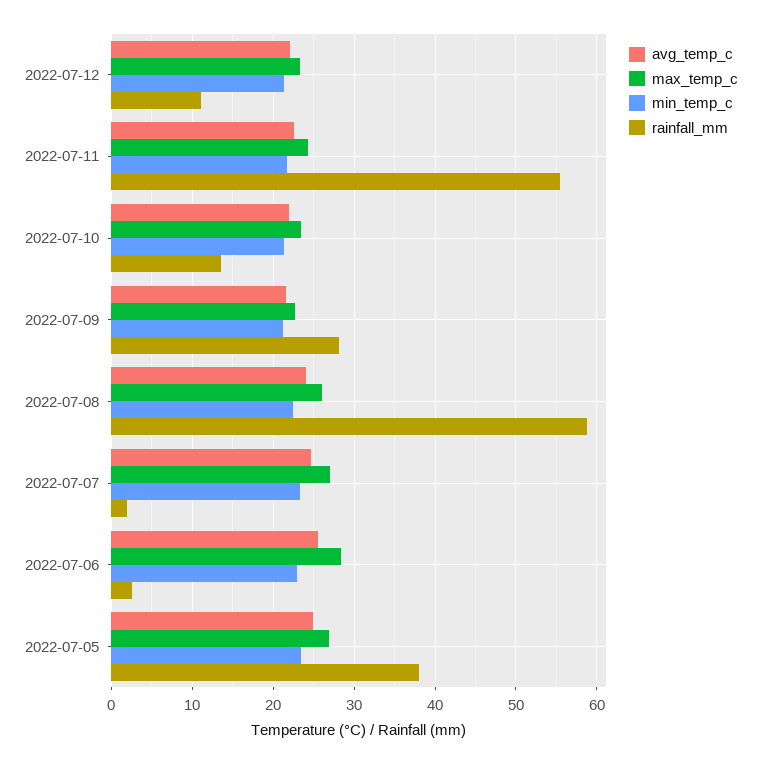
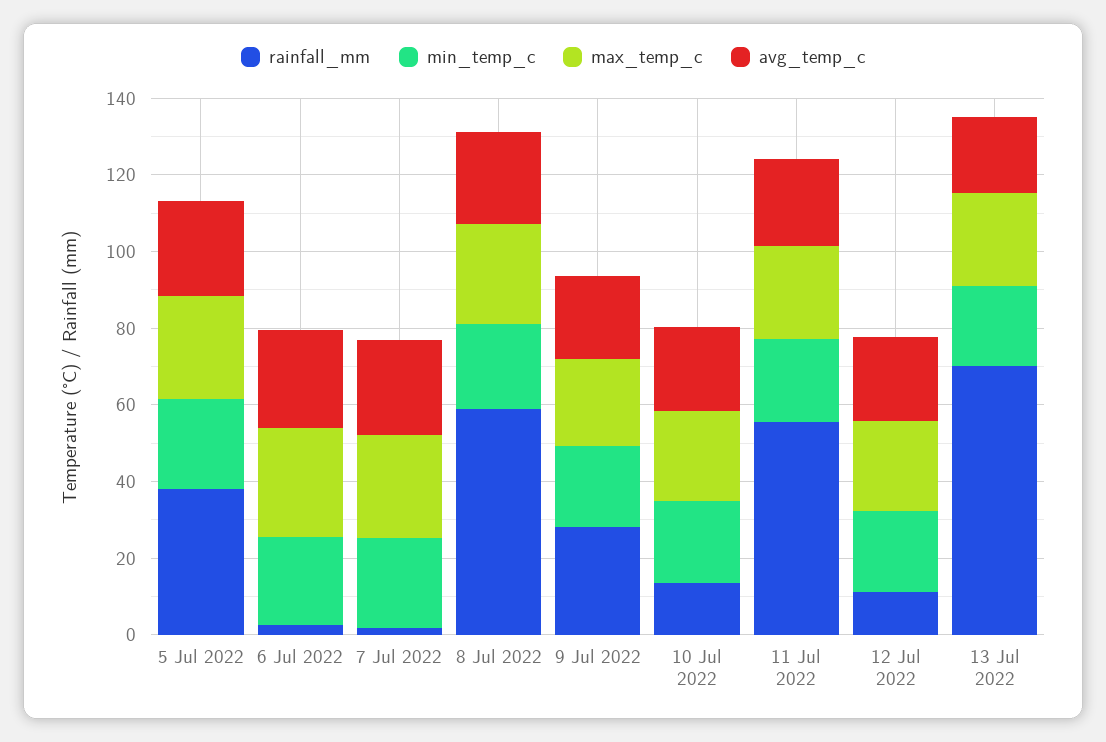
rainfall_mm, 13 Jul 2022: none -> 70
min_temp_c, 13 Jul 2022: none -> 20
max_temp_c, 13 Jul 2022: none -> 25
avg_temp_c, 13 Jul 2022: none -> 20

